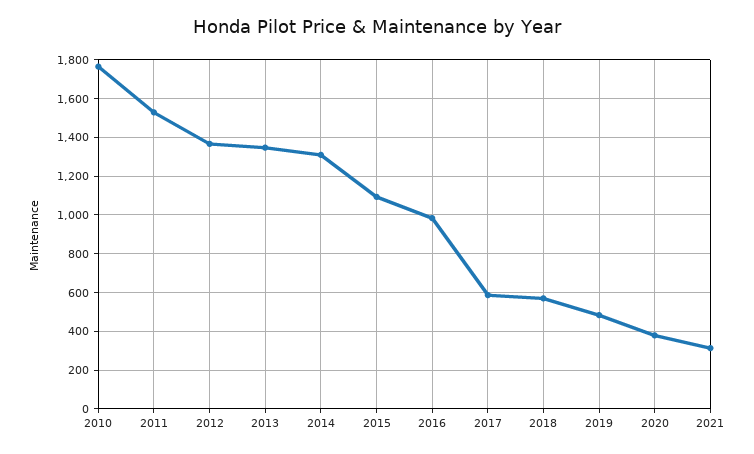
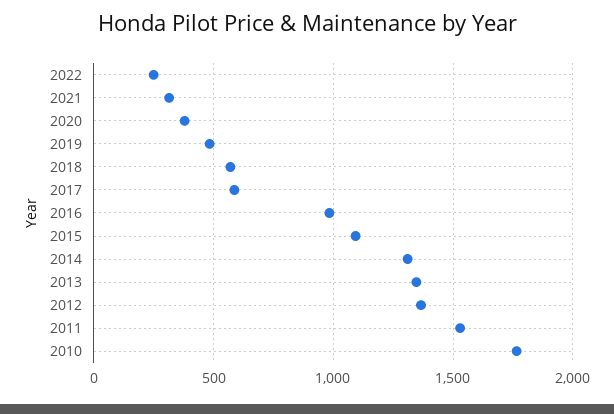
2022: none -> 250

